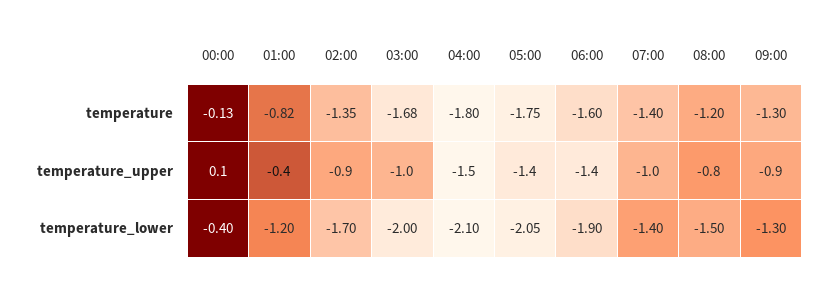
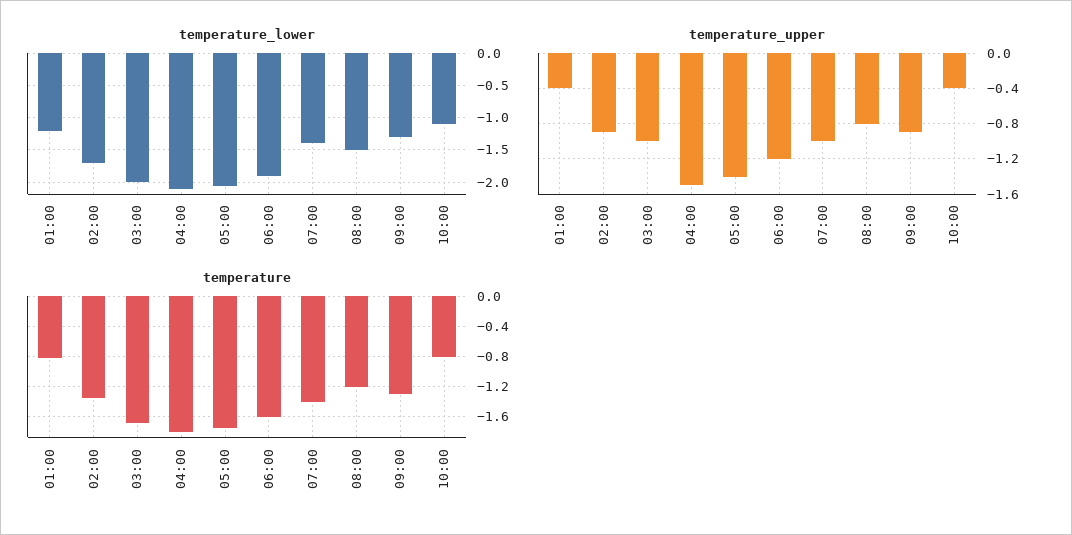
temperature, 00:00: -0.13 -> none
temperature_upper, 00:00: 0.1 -> none
temperature_upper, 06:00: -1.4 -> -1.2
temperature_lower, 00:00: -0.4 -> none
temperature_lower, 10:00: none -> -1.1
temperature_upper, 10:00: none -> -0.4
temperature, 10:00: none -> -0.8

